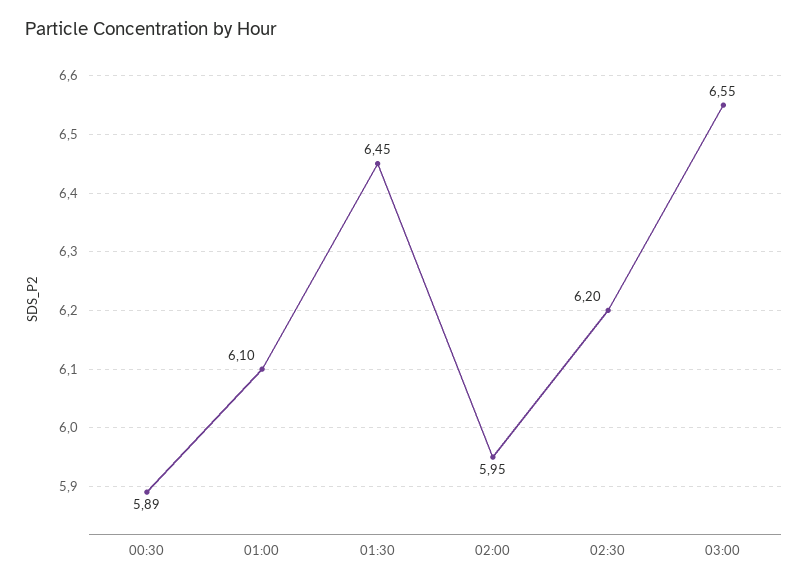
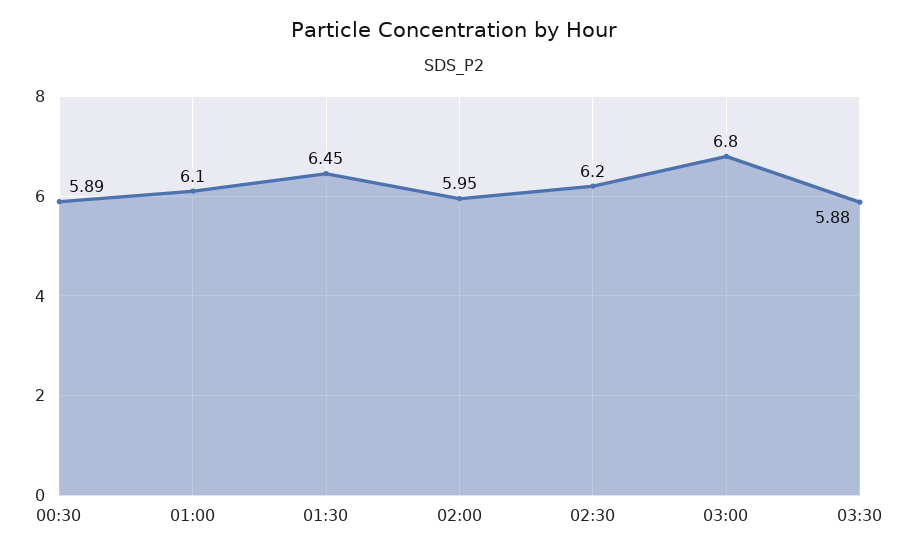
03:00: 6.55 -> 6.8
03:30: none -> 5.88

